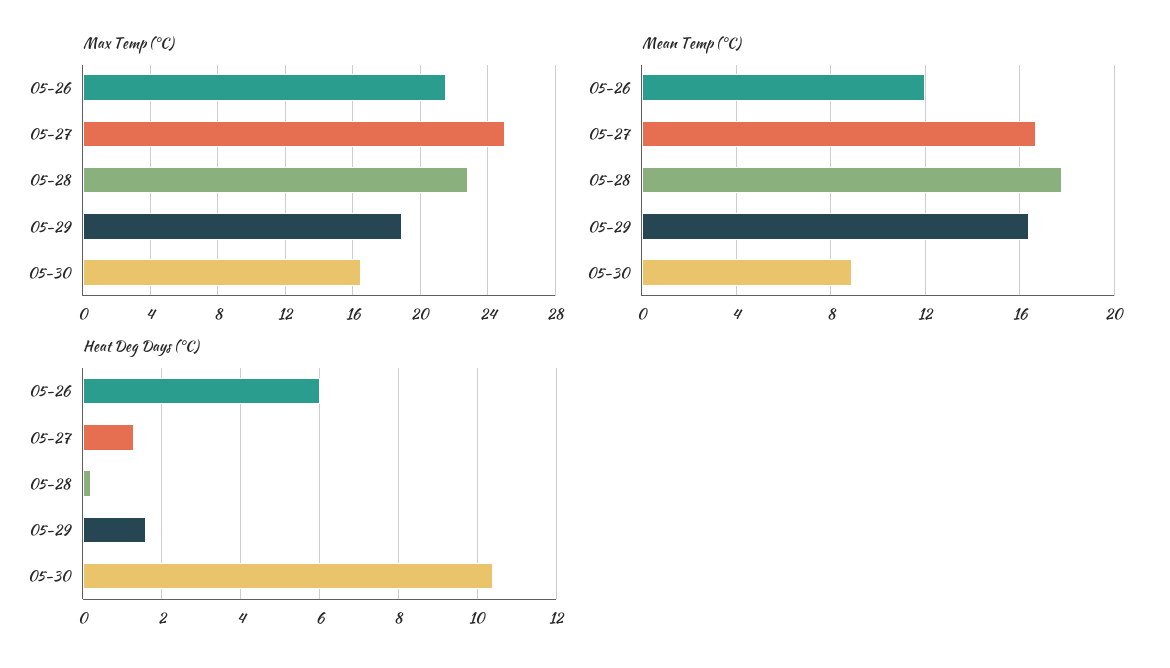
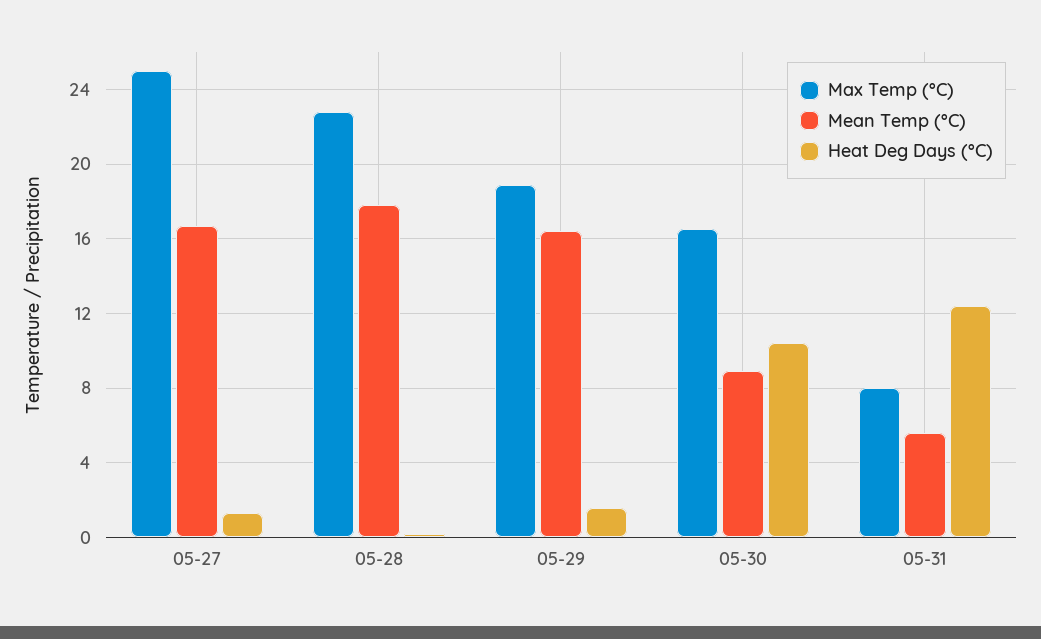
Max Temp (°C), 05-26: 21.5 -> none
Mean Temp (°C), 05-26: 12 -> none
Heat Deg Days (°C), 05-26: 6 -> none
Max Temp (°C), 05-31: none -> 8
Mean Temp (°C), 05-31: none -> 5.5
Heat Deg Days (°C), 05-31: none -> 12.5

